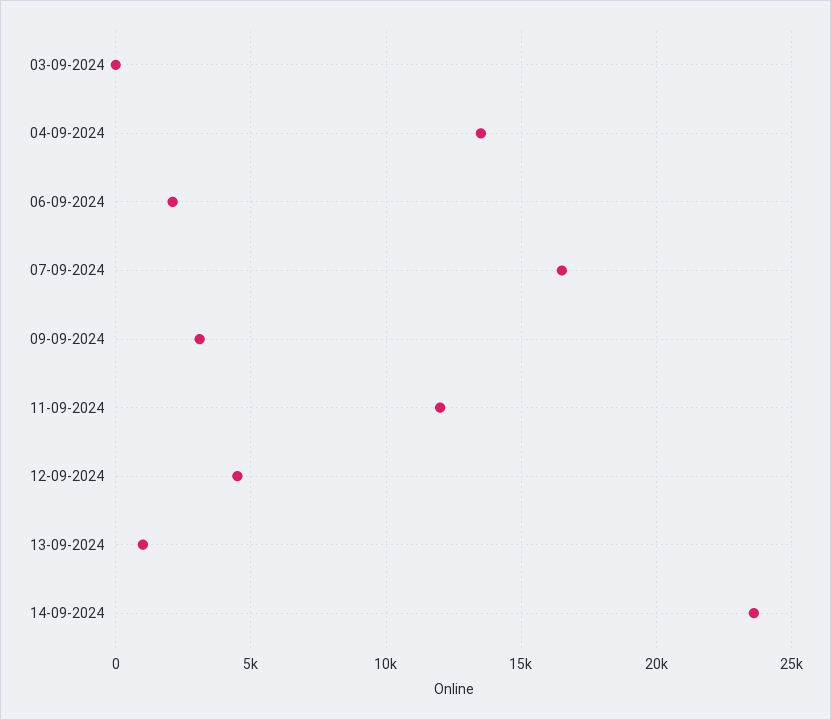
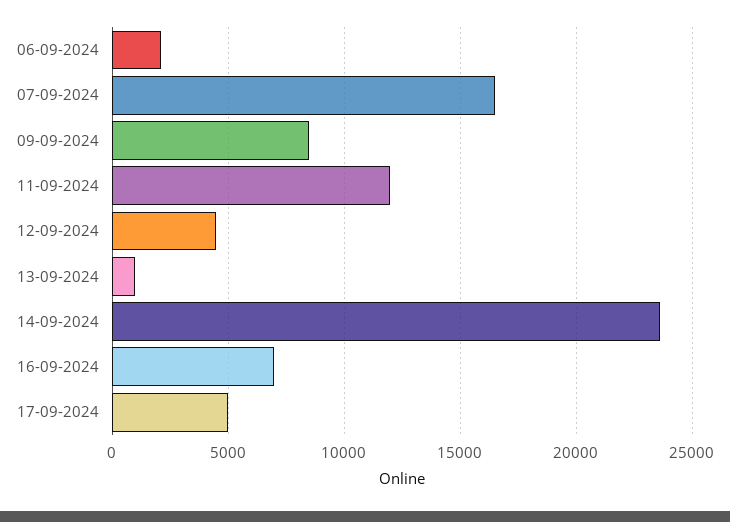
03-09-2024: 0 -> none
04-09-2024: 13500 -> none
09-09-2024: 3000 -> 8500
16-09-2024: none -> 7000
17-09-2024: none -> 5000

